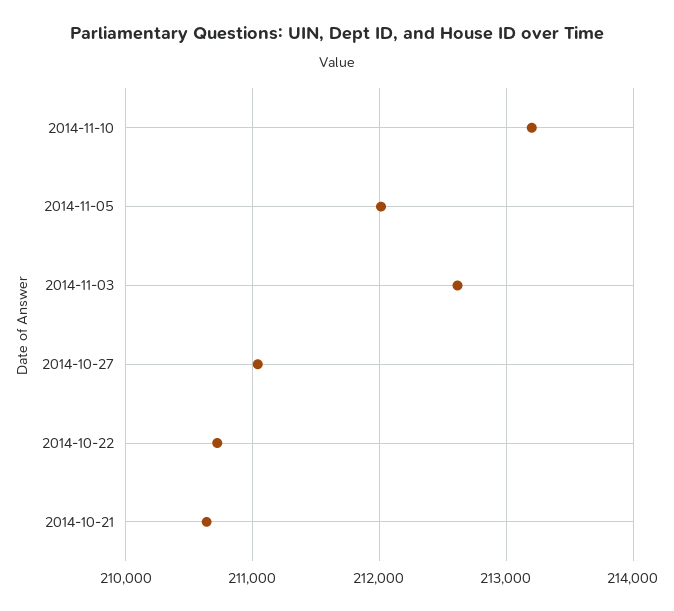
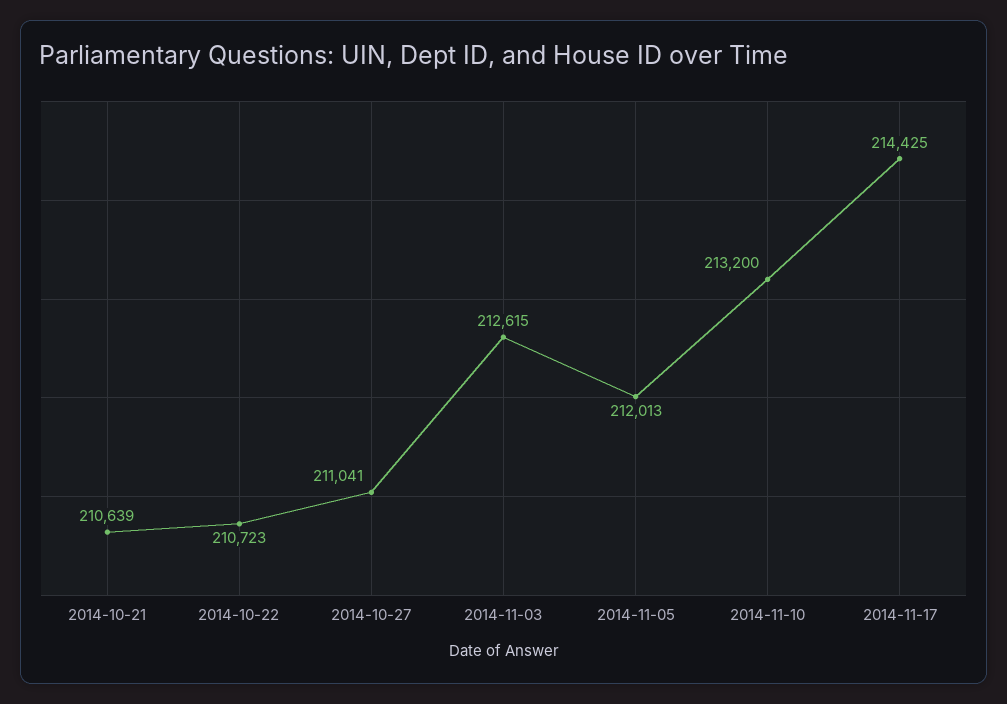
2014-11-17: none -> 214425

